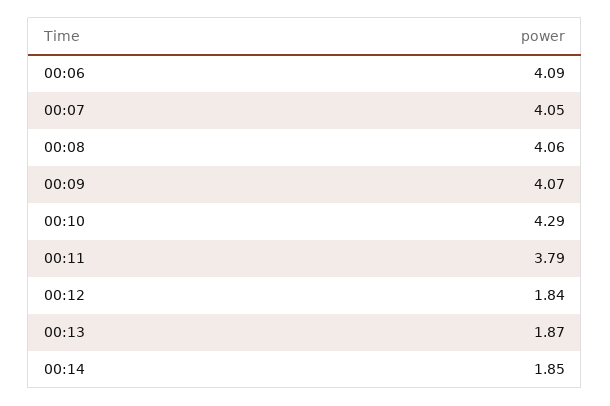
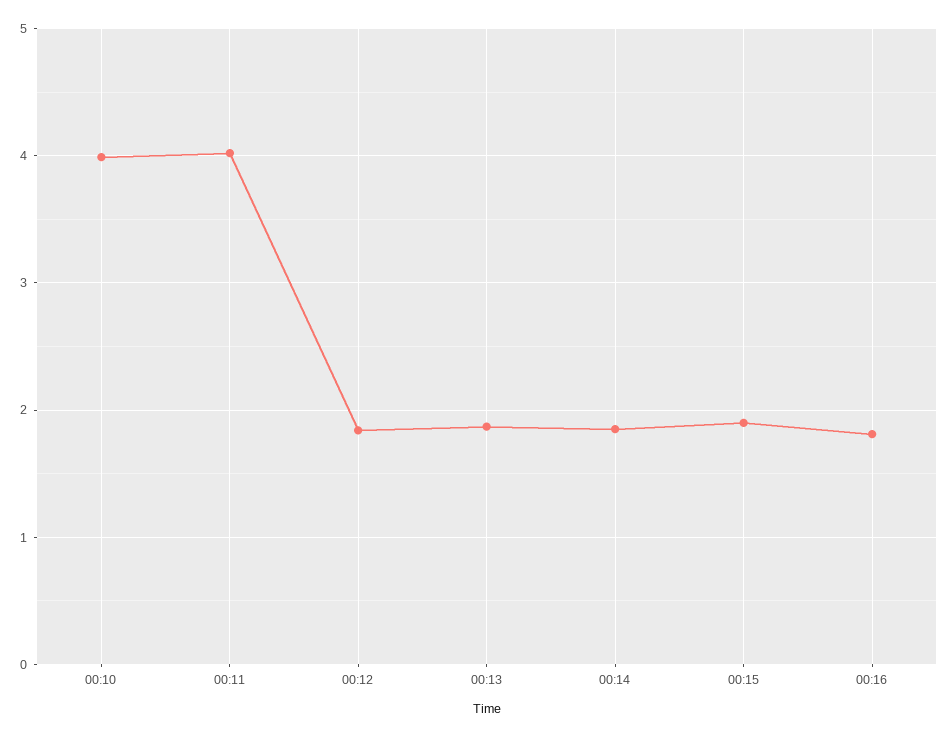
00:06: 4.09 -> none
00:07: 4.05 -> none
00:08: 4.06 -> none
00:09: 4.07 -> none
00:10: 4.29 -> 4
00:11: 3.79 -> 4
00:15: none -> 1.9
00:16: none -> 1.8

